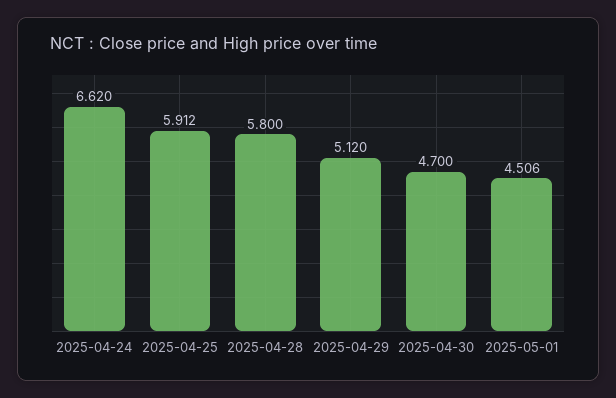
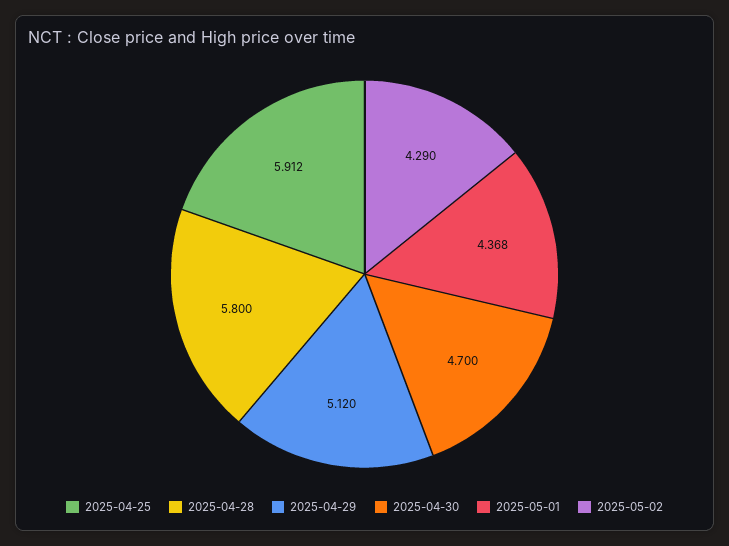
2025-04-24: 6.62 -> none
2025-05-01: 4.506 -> 4.368
2025-05-02: none -> 4.29

